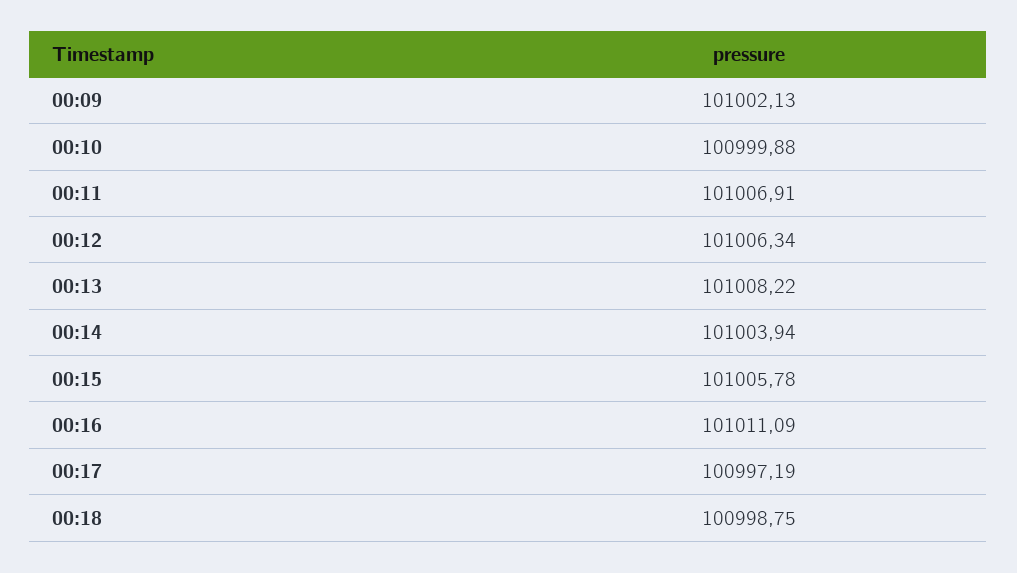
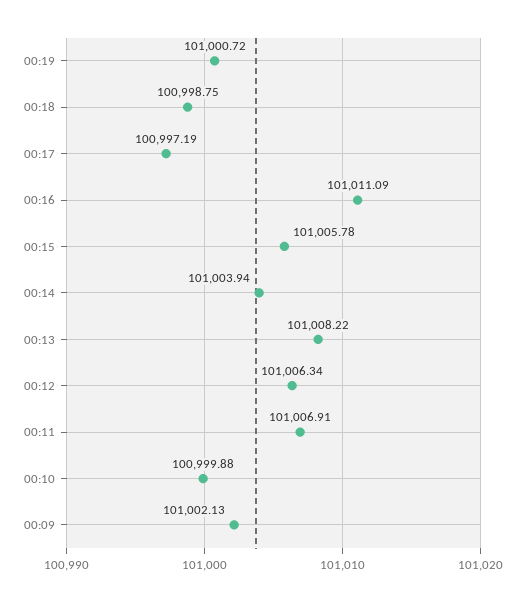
00:19: none -> 101000.72

